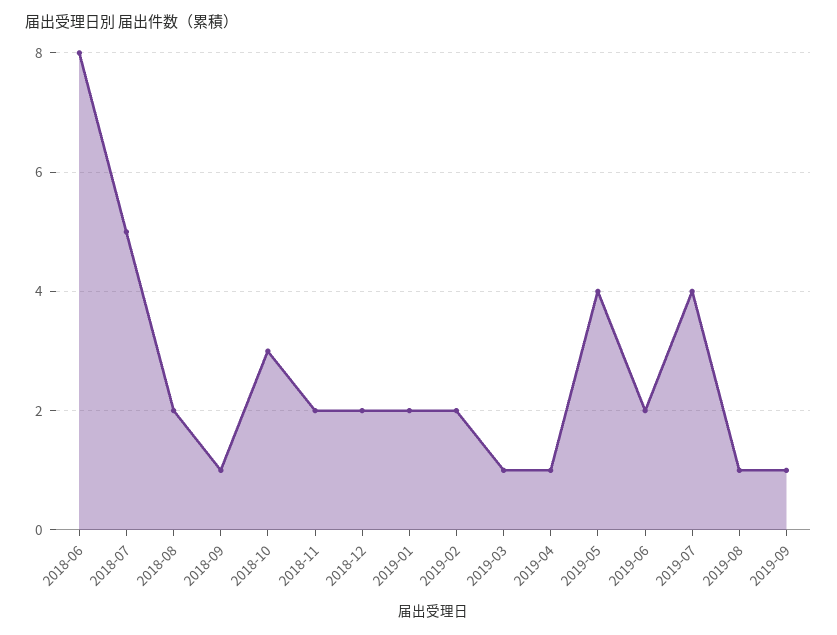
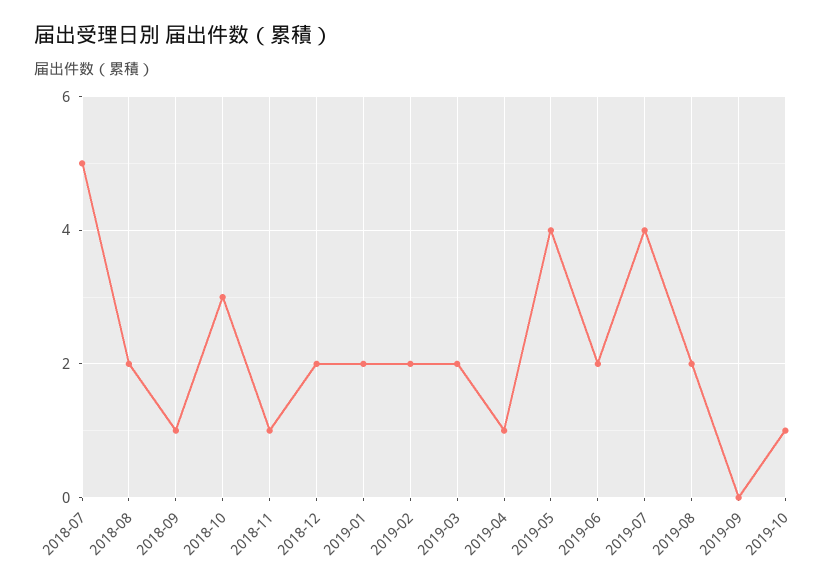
2018-06: 8 -> none
2018-11: 2 -> 1
2019-03: 1 -> 2
2019-08: 1 -> 2
2019-09: 1 -> 0
2019-10: none -> 1

